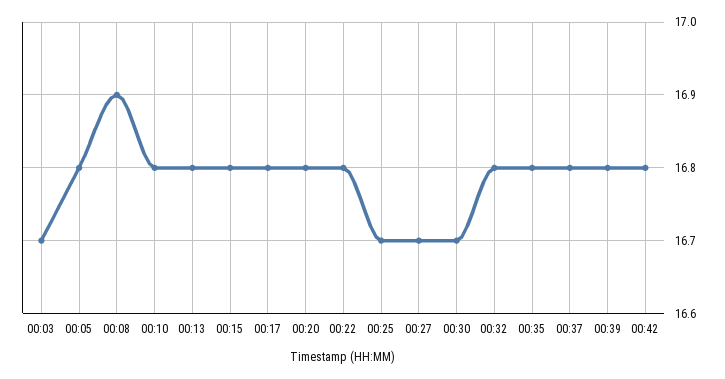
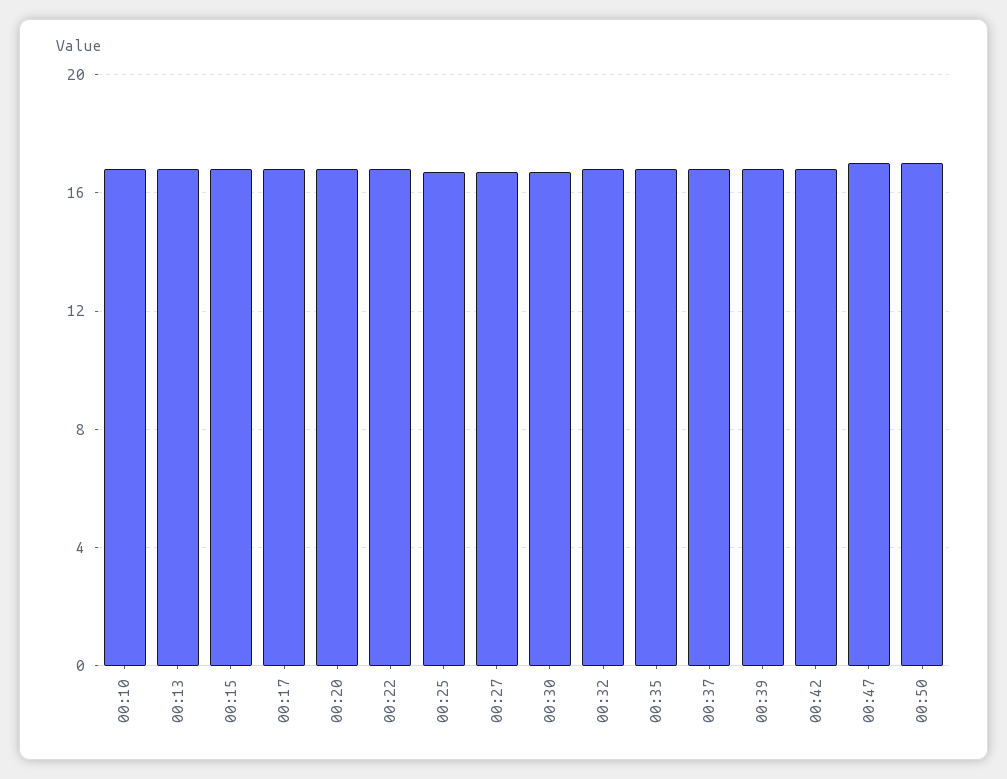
00:03: 16.7 -> none
00:05: 16.8 -> none
00:08: 16.9 -> none
00:47: none -> 17
00:50: none -> 17

